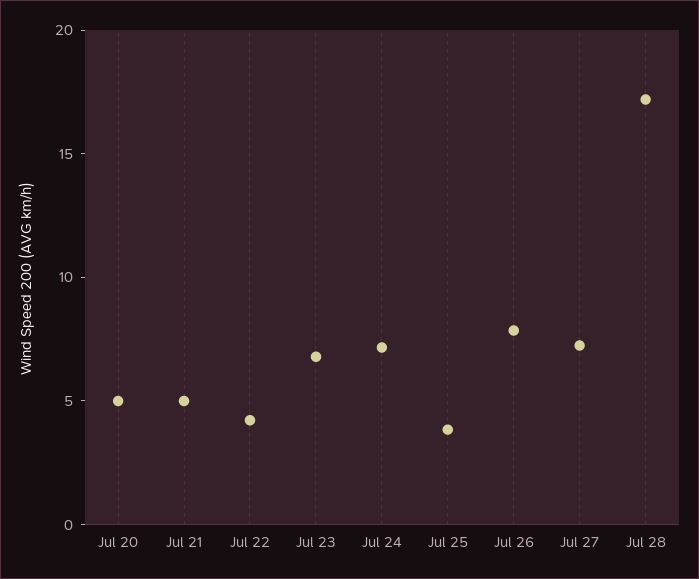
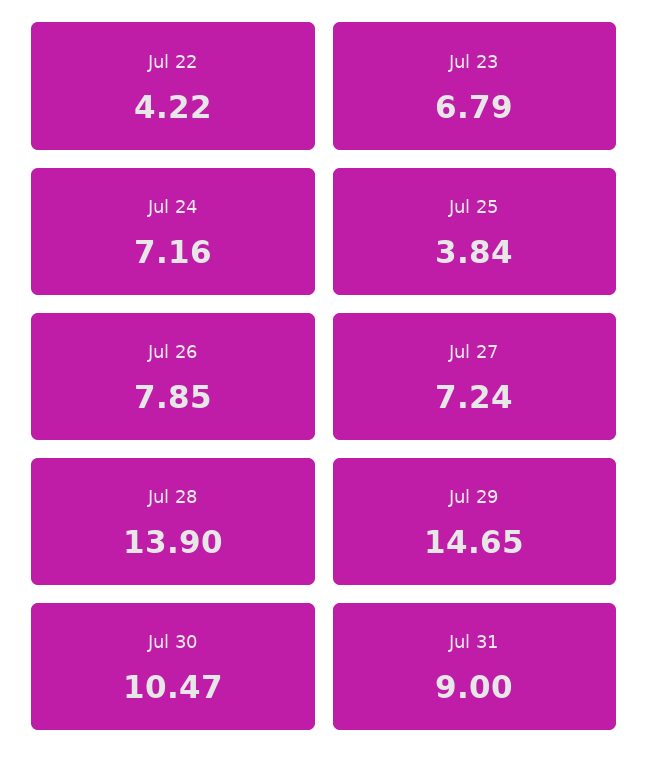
Jul 20: 5 -> none
Jul 21: 5 -> none
Jul 28: 17 -> 13.9
Jul 29: none -> 14.65
Jul 30: none -> 10.47
Jul 31: none -> 9

